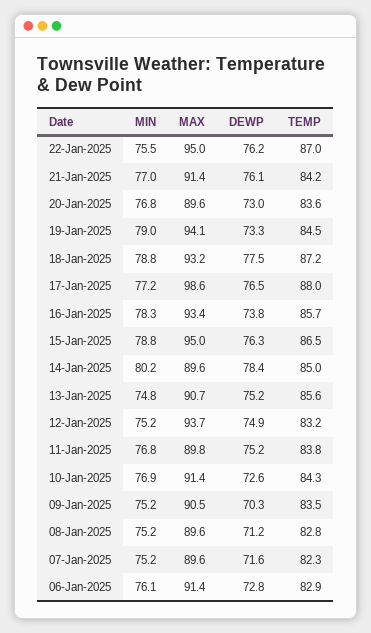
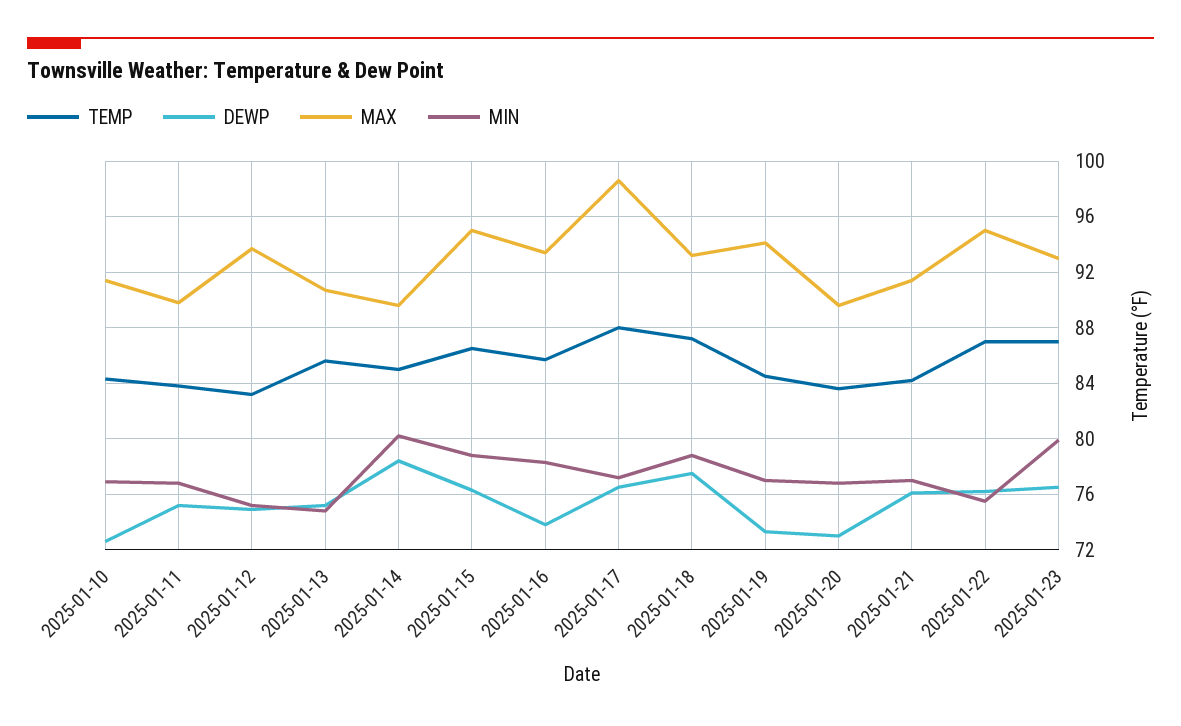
MIN, 19-Jan-2025: 79 -> 77
MIN, 09-Jan-2025: 75.2 -> none
MAX, 09-Jan-2025: 90.5 -> none
DEWP, 09-Jan-2025: 70.3 -> none
TEMP, 09-Jan-2025: 83.5 -> none
MIN, 08-Jan-2025: 75.2 -> none
MAX, 08-Jan-2025: 89.6 -> none
DEWP, 08-Jan-2025: 71.2 -> none
TEMP, 08-Jan-2025: 82.8 -> none
MIN, 07-Jan-2025: 75.2 -> none
MAX, 07-Jan-2025: 89.6 -> none
DEWP, 07-Jan-2025: 71.6 -> none
TEMP, 07-Jan-2025: 82.3 -> none
MIN, 06-Jan-2025: 76.1 -> none
MAX, 06-Jan-2025: 91.4 -> none
DEWP, 06-Jan-2025: 72.8 -> none
TEMP, 06-Jan-2025: 82.9 -> none
TEMP, 2025-01-23: none -> 87
DEWP, 2025-01-23: none -> 76.5
MAX, 2025-01-23: none -> 93
MIN, 2025-01-23: none -> 80

